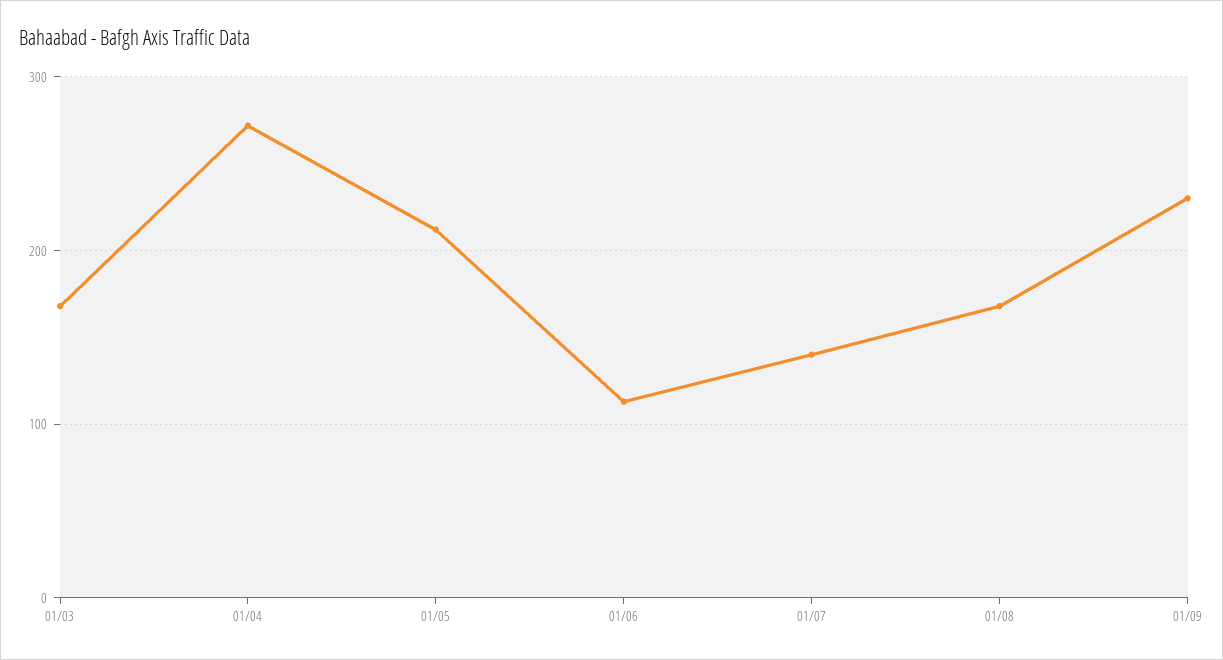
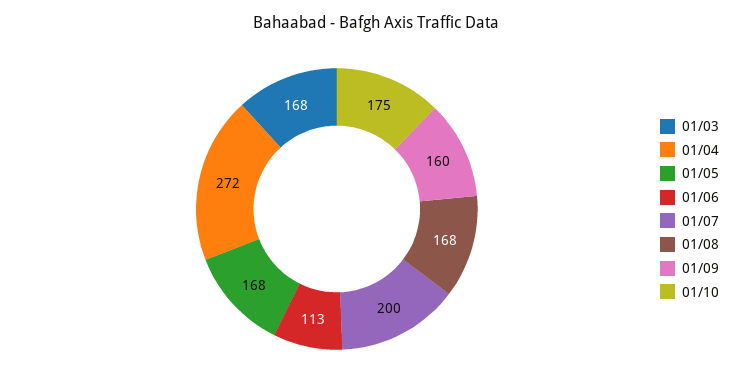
01/05: 210 -> 168
01/07: 140 -> 200
01/09: 230 -> 160
01/10: none -> 175

